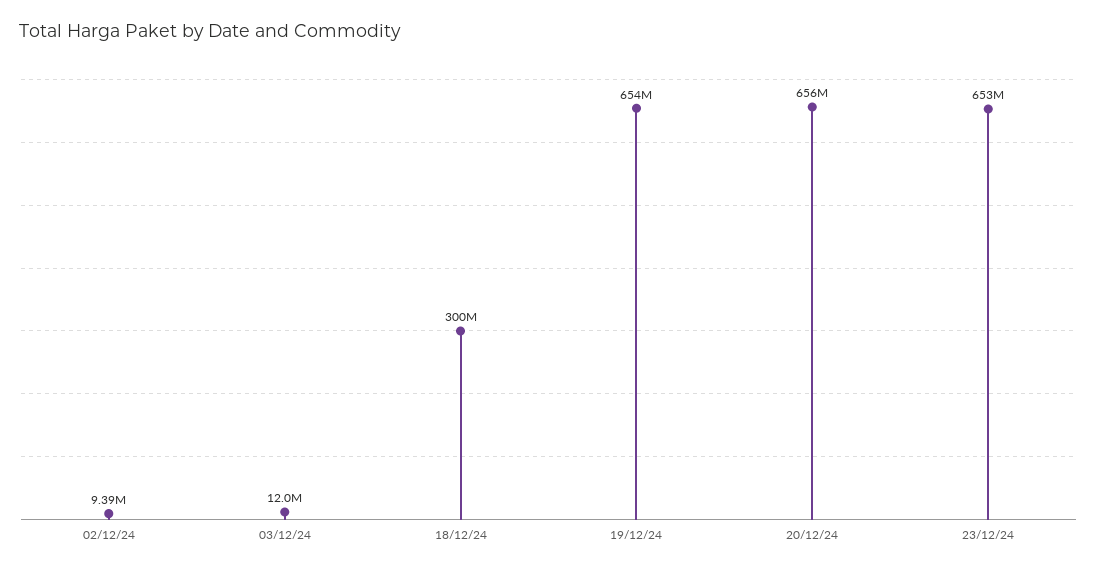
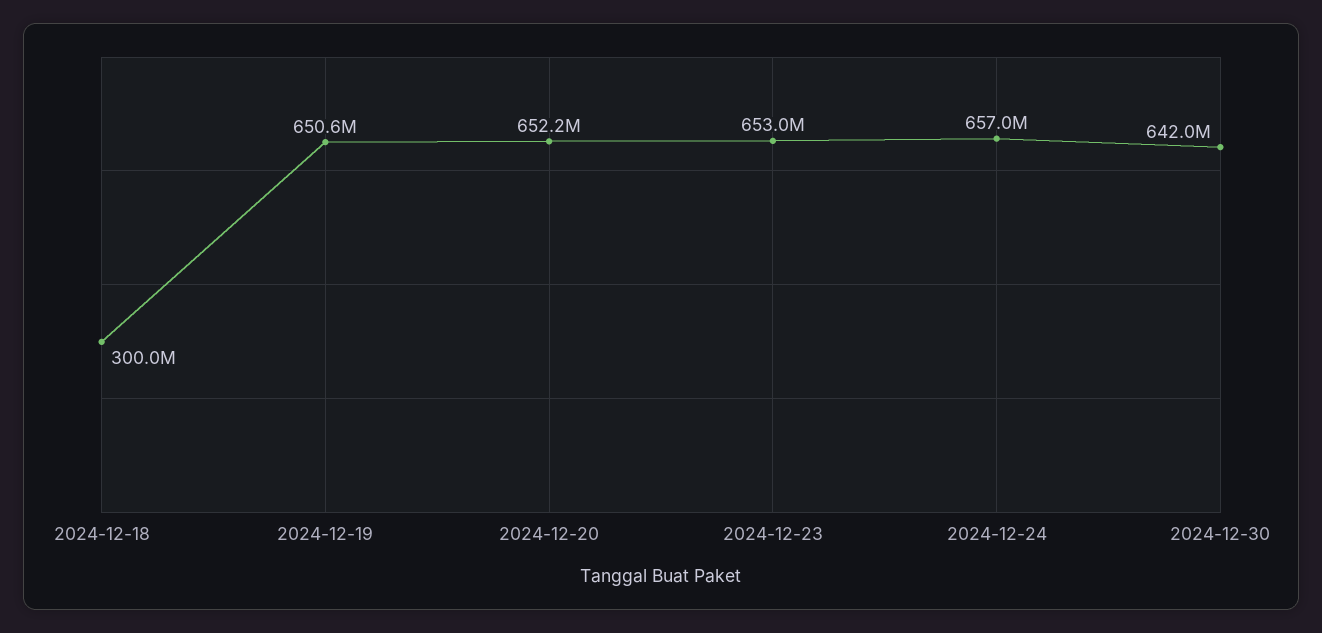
02/12/24: 9390000 -> none
03/12/24: 12000000 -> none
19/12/24: 654000000 -> 650600000
20/12/24: 656000000 -> 652200000
2024-12-24: none -> 657000000
2024-12-30: none -> 642000000

